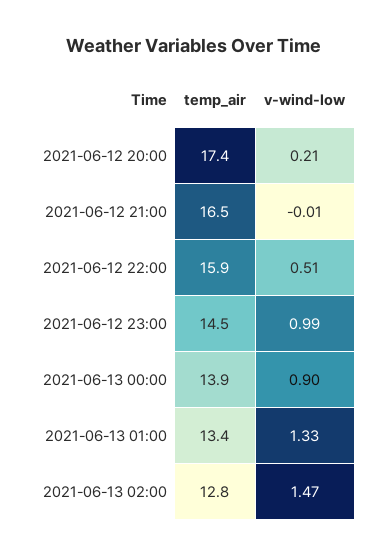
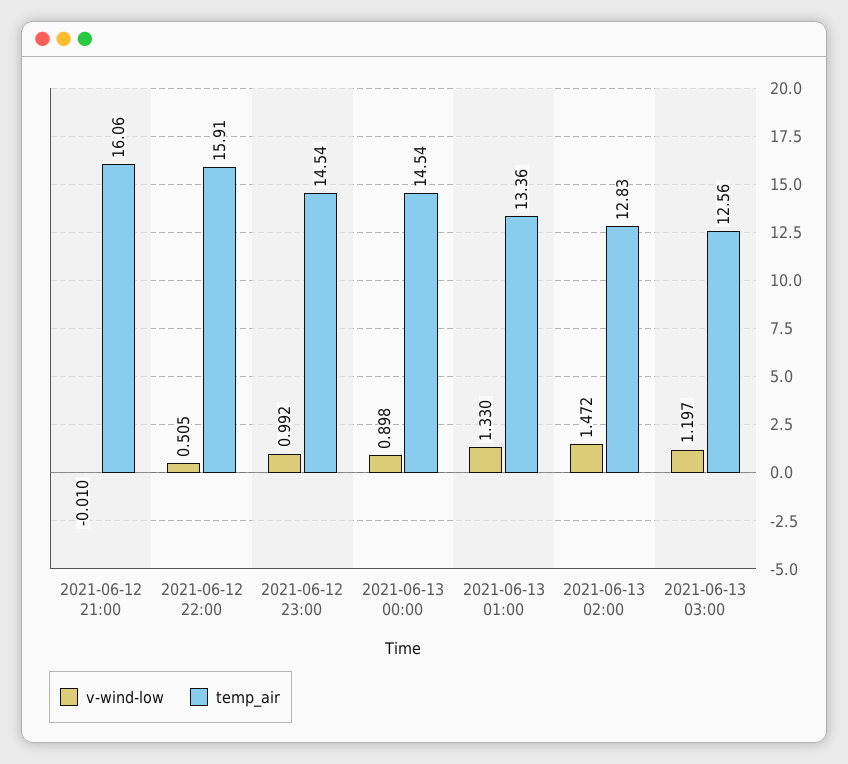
temp_air, 2021-06-12 20:00: 17.4 -> none
v-wind-low, 2021-06-12 20:00: 0.21 -> none
temp_air, 2021-06-12 21:00: 16.5 -> 16.06
temp_air, 2021-06-13 00:00: 13.9 -> 14.54
v-wind-low, 2021-06-13 03:00: none -> 1.197
temp_air, 2021-06-13 03:00: none -> 12.56

